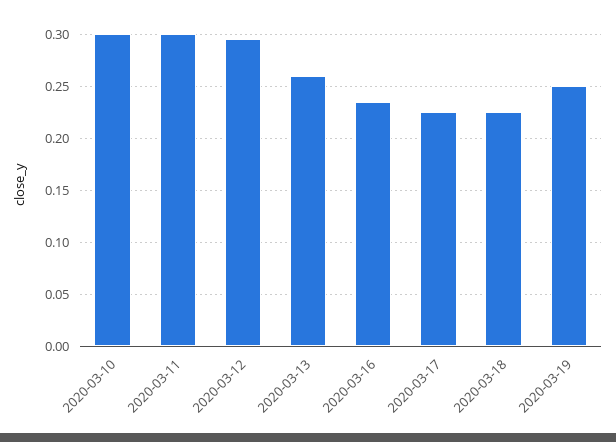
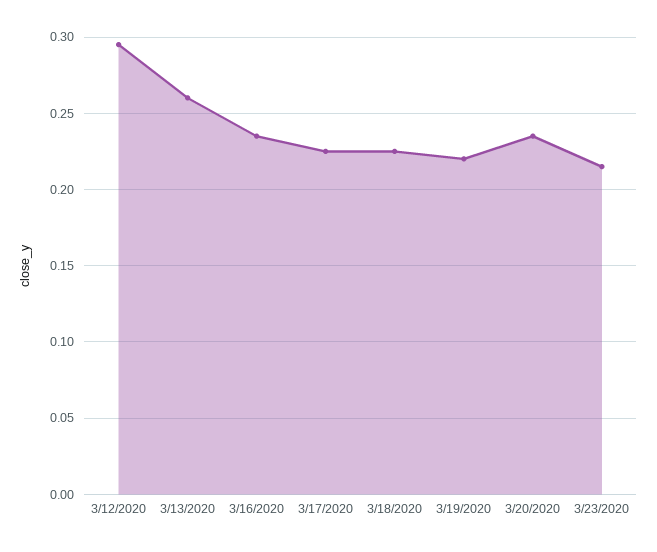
2020-03-10: 0.3 -> none
2020-03-11: 0.3 -> none
2020-03-19: 0.25 -> 0.22
3/20/2020: none -> 0.235
3/23/2020: none -> 0.215

